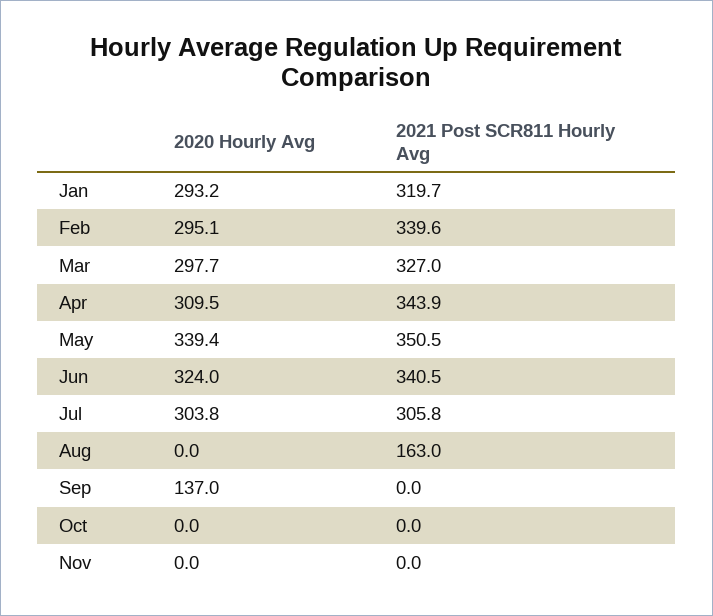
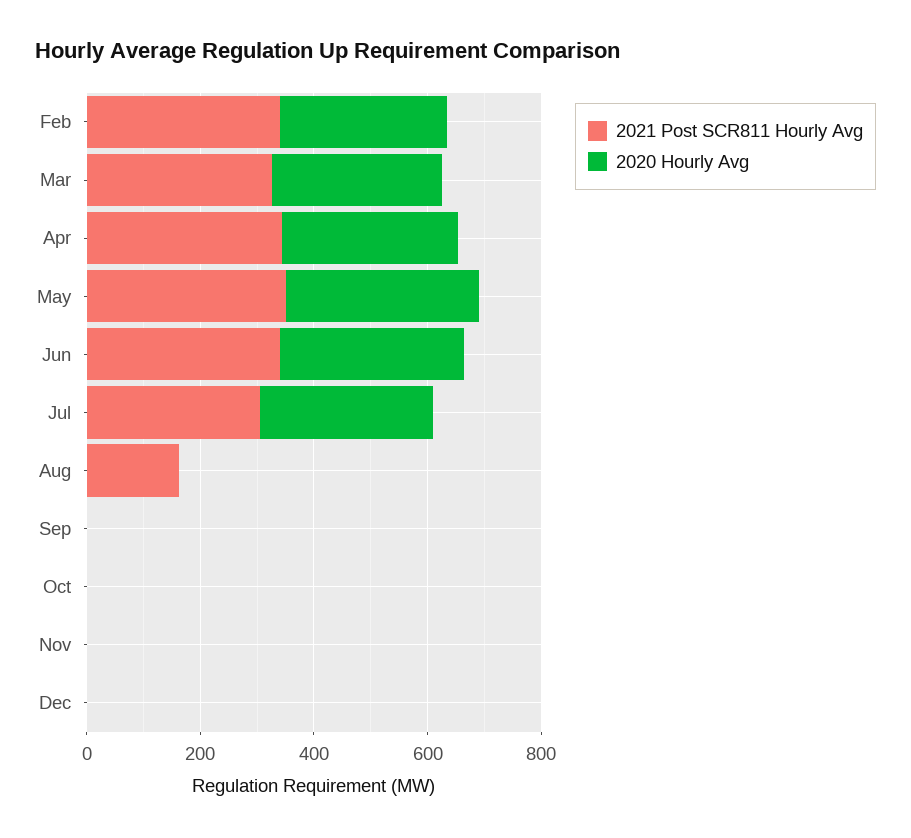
2020 Hourly Avg, Jan: 293.2 -> none
2021 Post SCR811 Hourly Avg, Jan: 319.7 -> none
2020 Hourly Avg, Sep: 137 -> 0
2021 Post SCR811 Hourly Avg, Dec: none -> 0
2020 Hourly Avg, Dec: none -> 0

